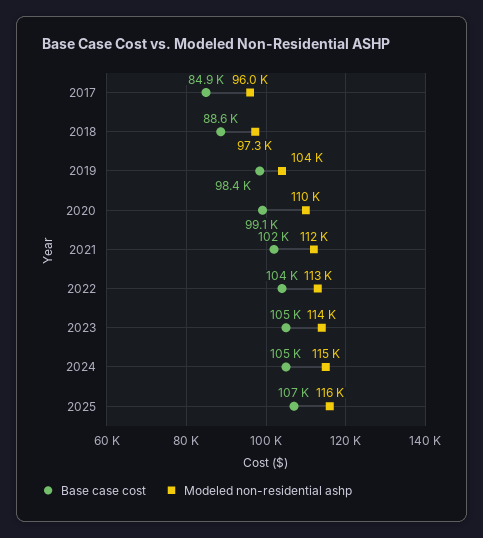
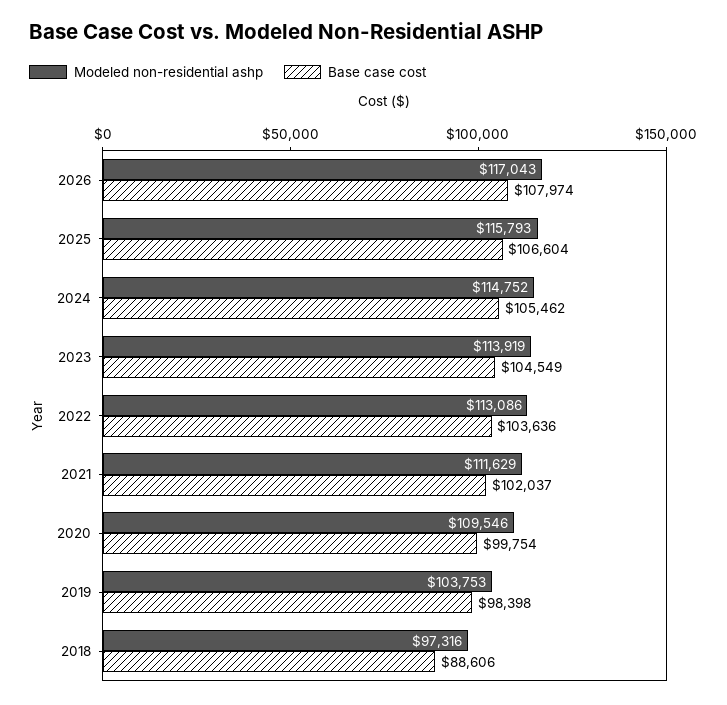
Base case cost, 2017: 84900 -> none
Modeled non-residential ashp, 2017: 96000 -> none
Base case cost, 2020: 99100 -> 99754
Modeled non-residential ashp, 2026: none -> 117043
Base case cost, 2026: none -> 107974

